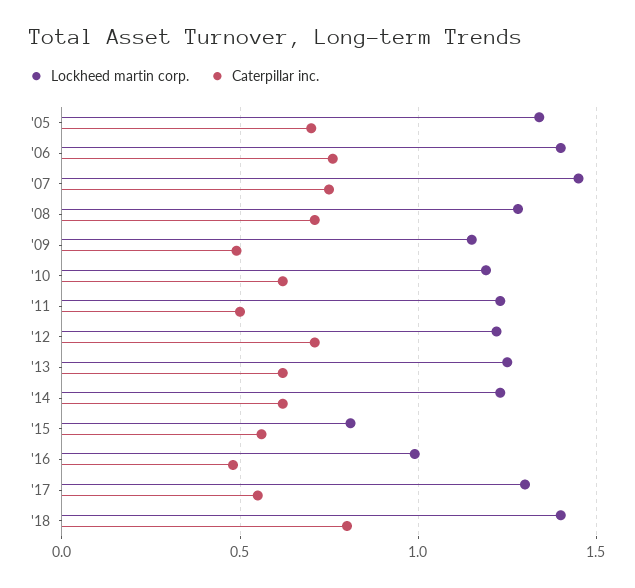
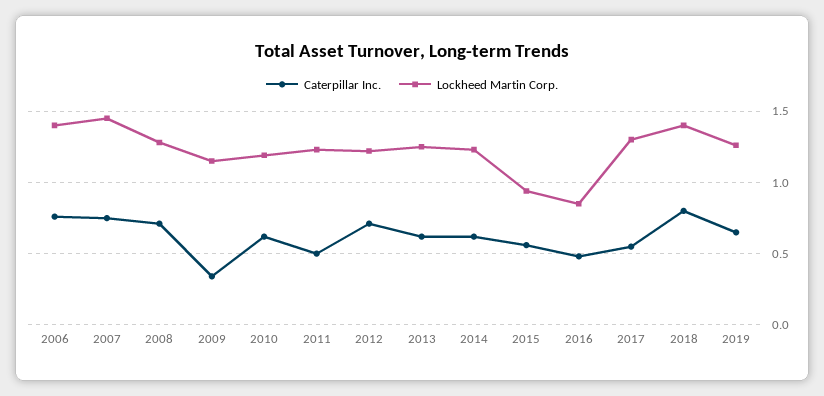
Lockheed martin corp., '05: 1.35 -> none
Caterpillar inc., '05: 0.7 -> none
Caterpillar inc., '09: 0.5 -> 0.35
Lockheed martin corp., '15: 0.8 -> 0.95
Lockheed martin corp., '16: 1 -> 0.85
Caterpillar inc., 2019: none -> 0.65
Lockheed martin corp., 2019: none -> 1.25

